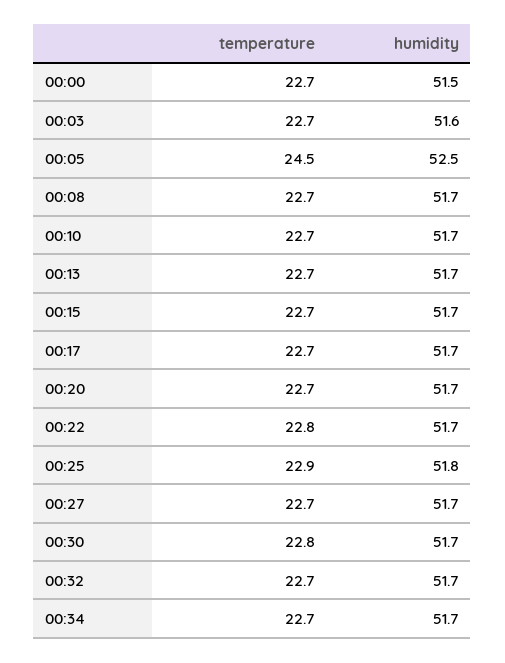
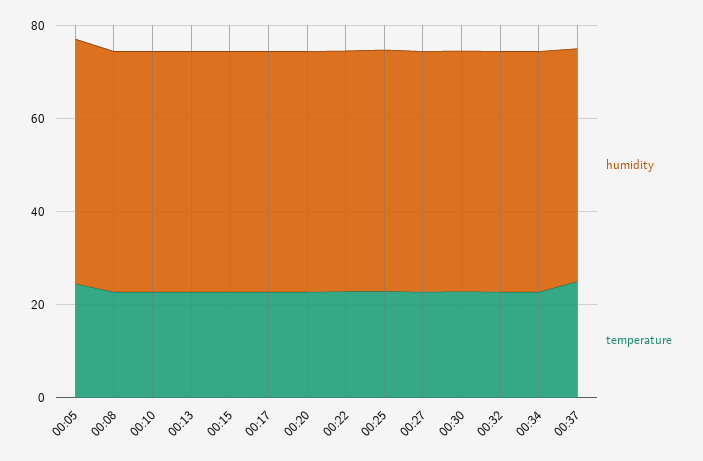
temperature, 00:00: 22.7 -> none
humidity, 00:00: 51.5 -> none
temperature, 00:03: 22.7 -> none
humidity, 00:03: 51.6 -> none
humidity, 00:37: none -> 50
temperature, 00:37: none -> 25

